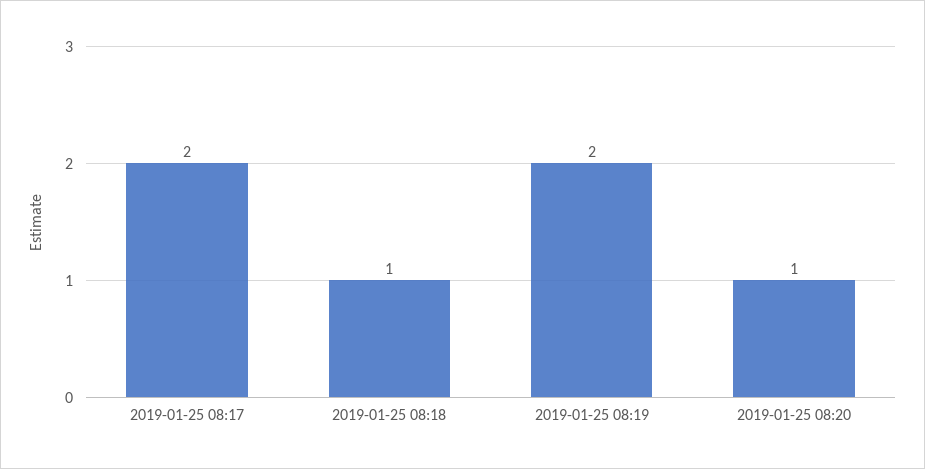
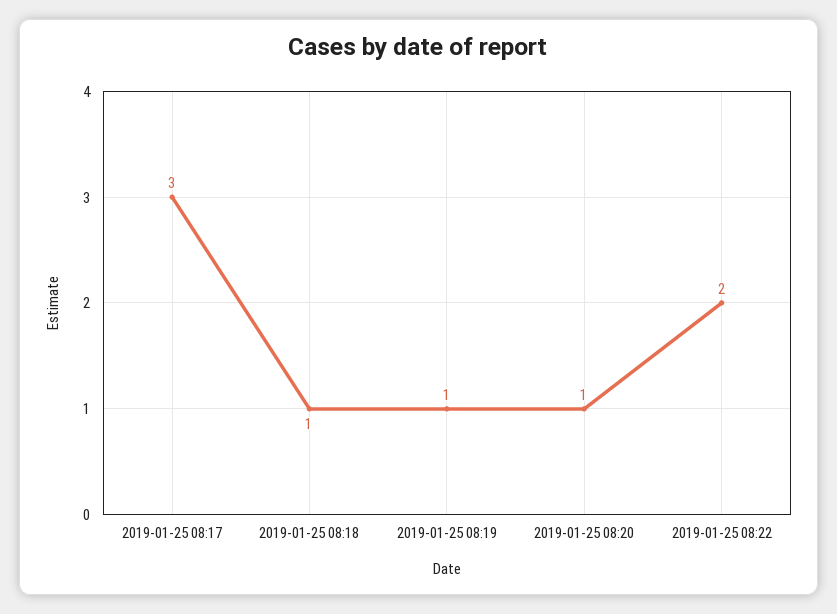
2019-01-25 08:17: 2 -> 3
2019-01-25 08:19: 2 -> 1
2019-01-25 08:22: none -> 2

